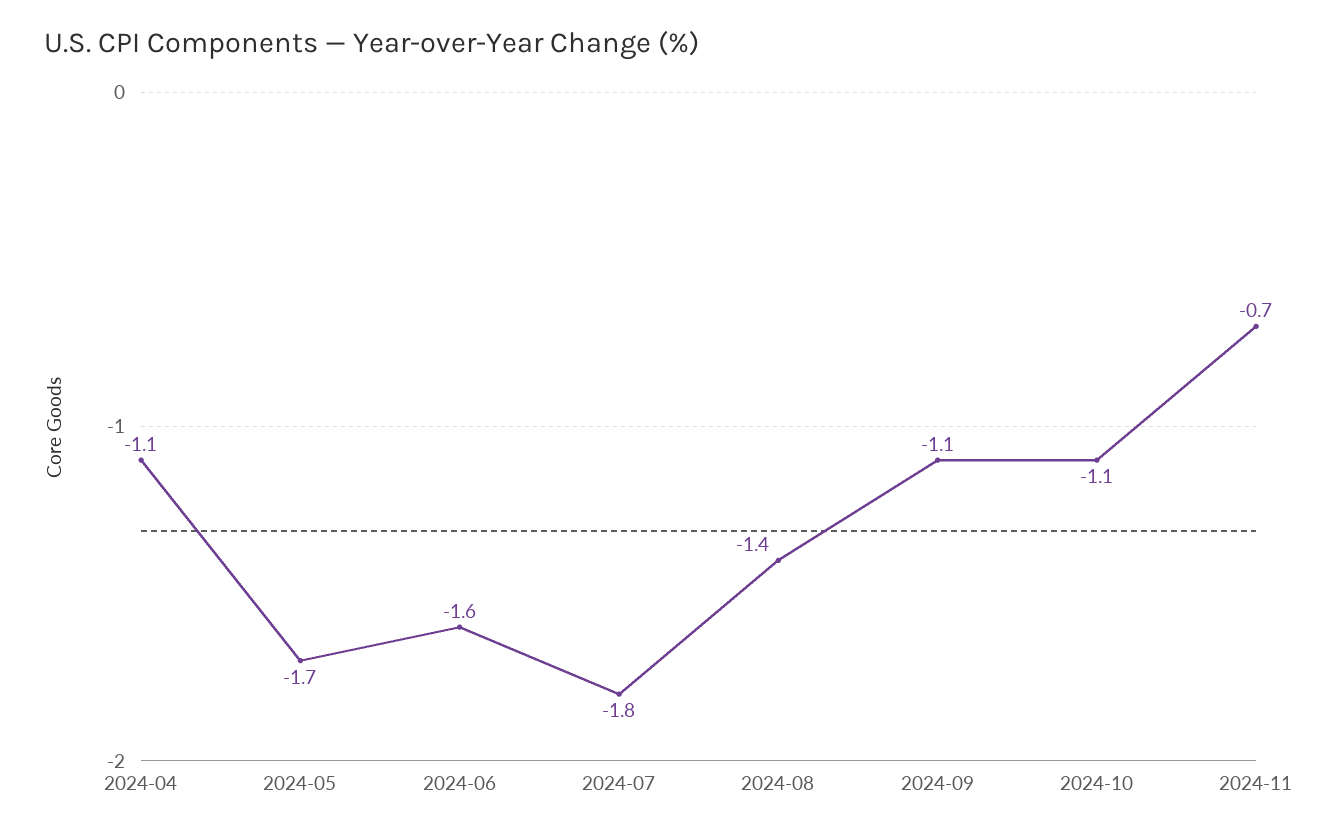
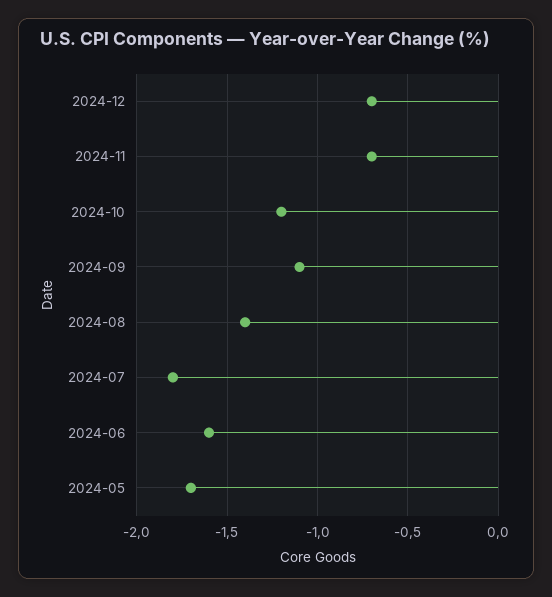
2024-04: -1.1 -> none
2024-10: -1.1 -> -1.2
2024-12: none -> -0.7

